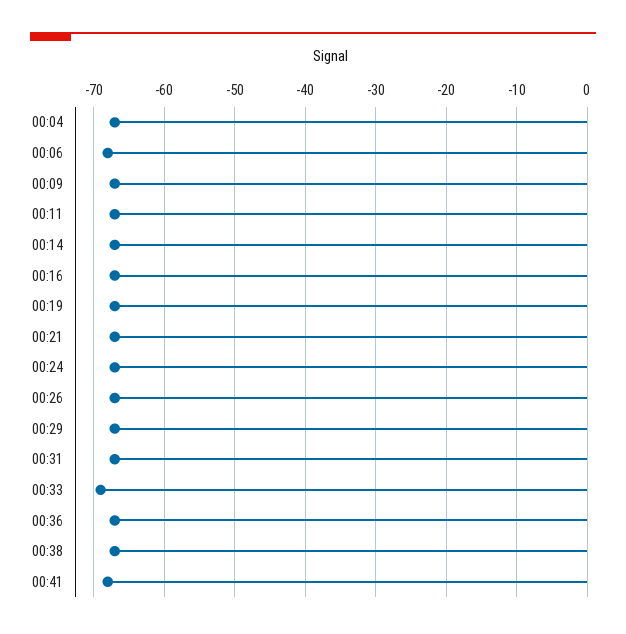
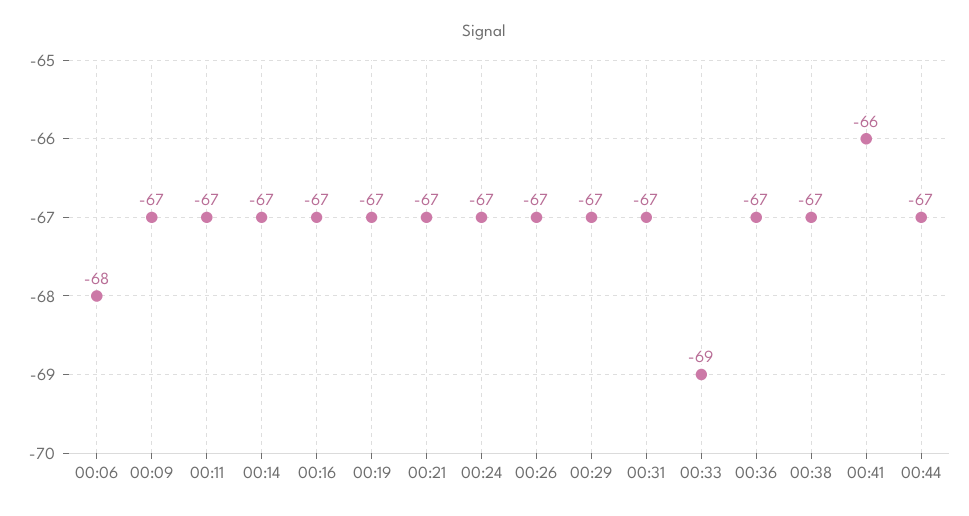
00:04: -67 -> none
00:41: -68 -> -66
00:44: none -> -67

